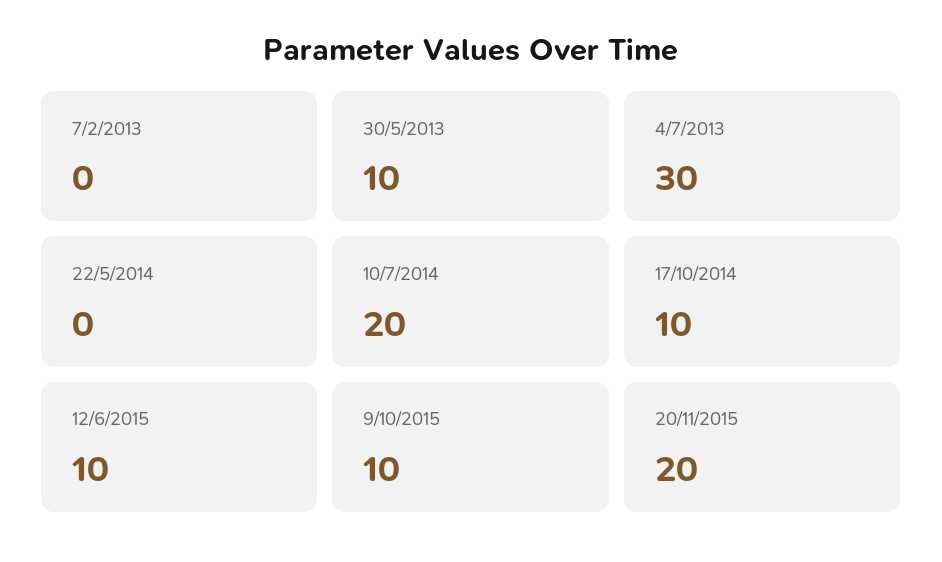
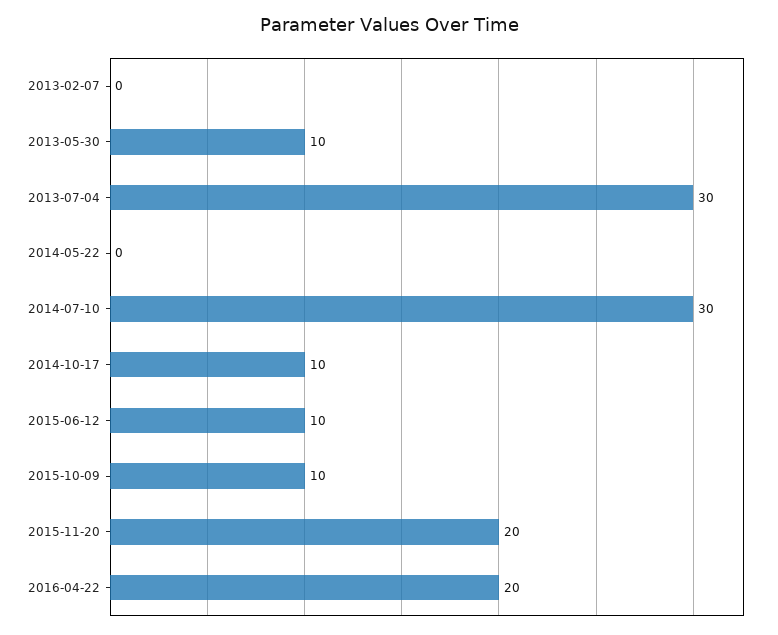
10/7/2014: 20 -> 30
2016-04-22: none -> 20

